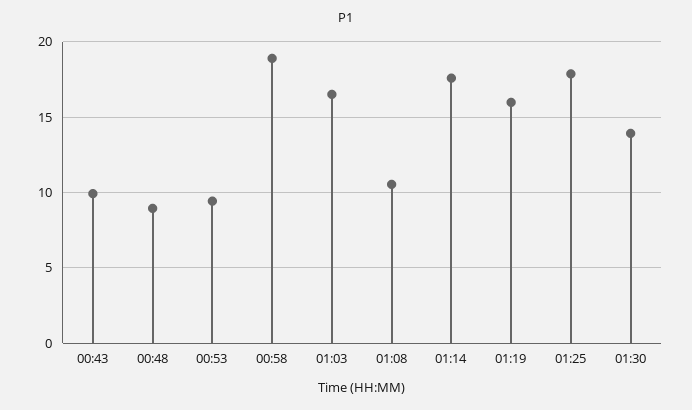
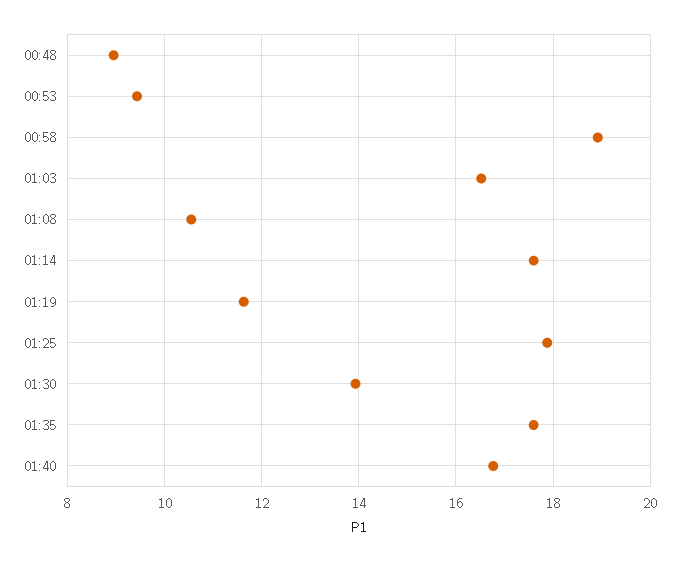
00:43: 10 -> none
01:19: 16 -> 11.6
01:35: none -> 17.6
01:40: none -> 16.8

